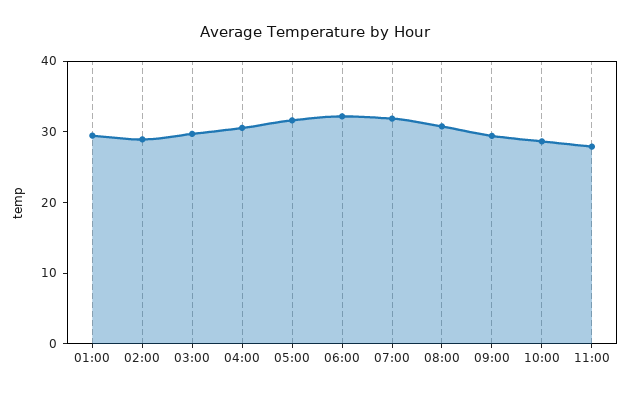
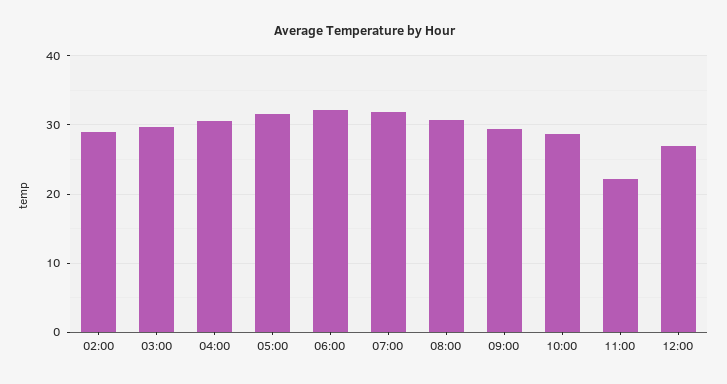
01:00: 30 -> none
11:00: 28 -> 22
12:00: none -> 27

